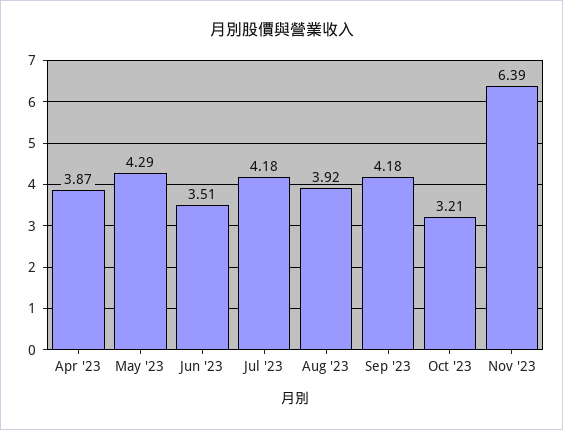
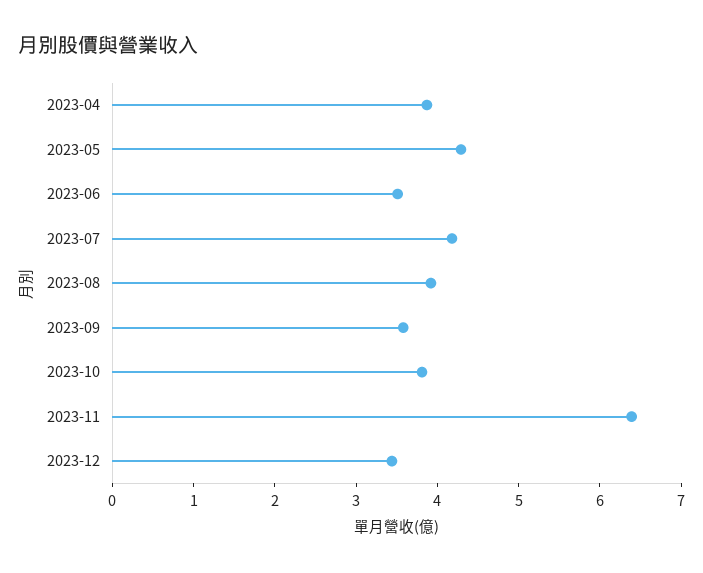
Sep '23: 4.18 -> 3.6
Oct '23: 3.21 -> 3.8
2023-12: none -> 3.4

